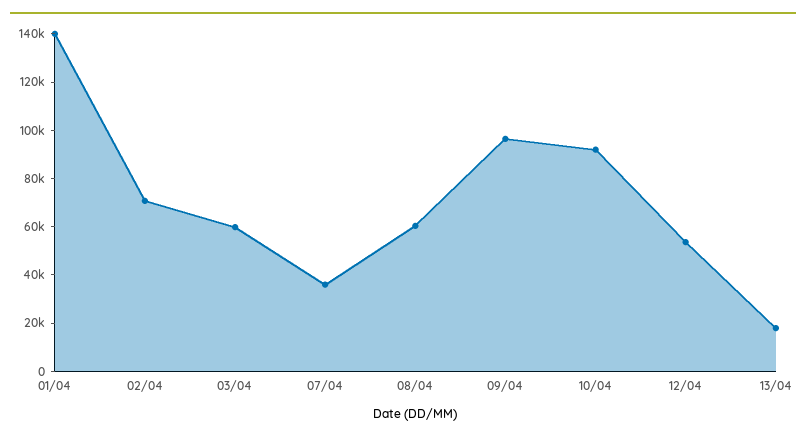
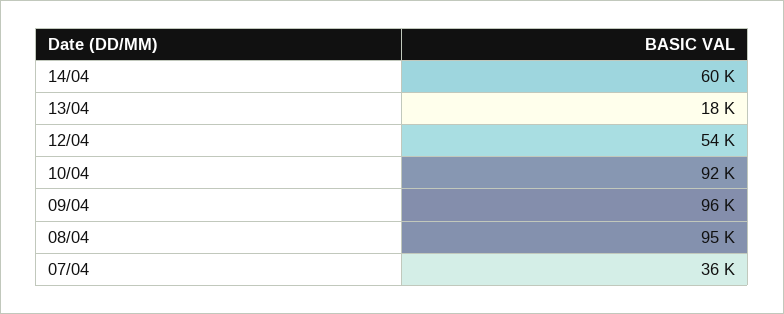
01/04: 140000 -> none
02/04: 70000 -> none
03/04: 60000 -> none
08/04: 60000 -> 95000
14/04: none -> 60000

